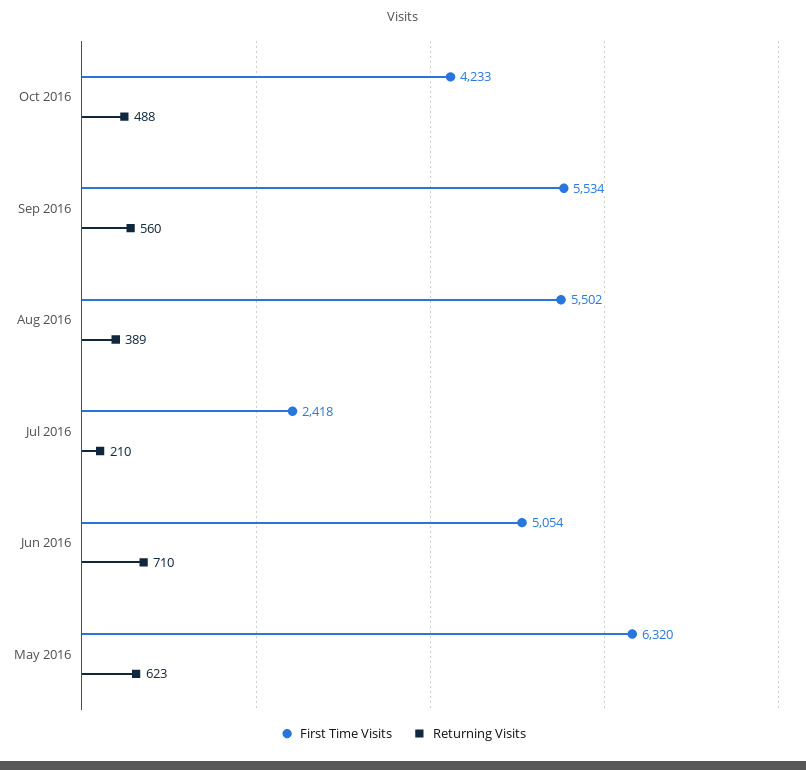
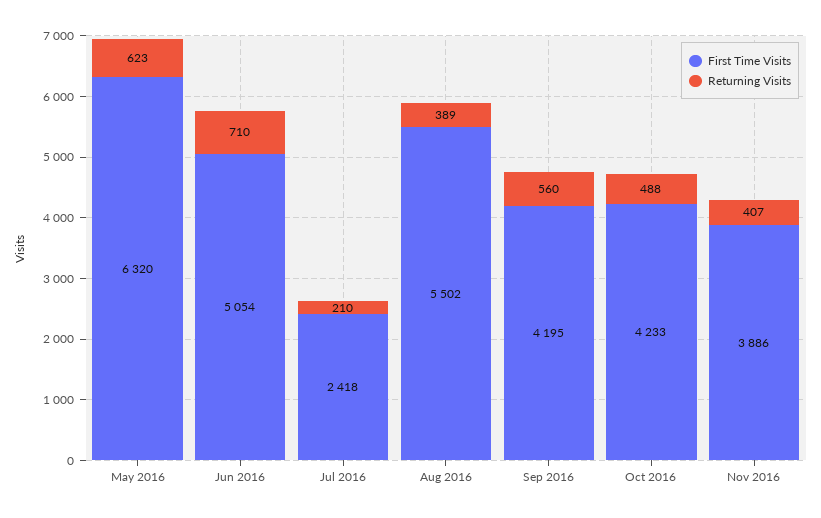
First Time Visits, Sep 2016: 5534 -> 4195
First Time Visits, Nov 2016: none -> 3886
Returning Visits, Nov 2016: none -> 407

